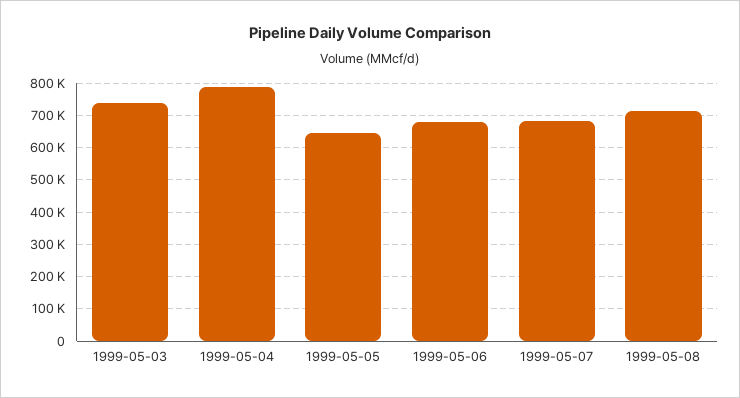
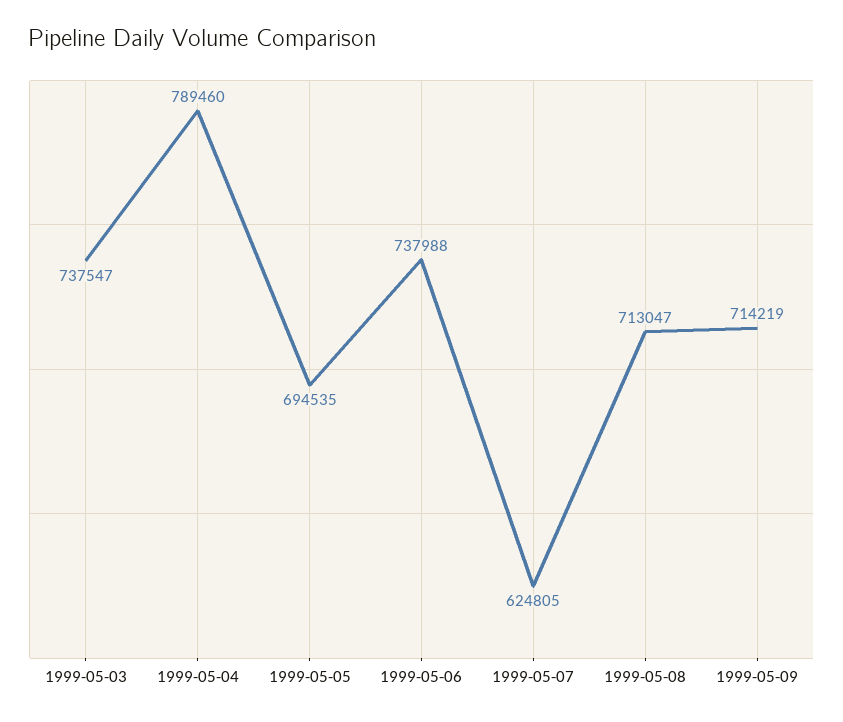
1999-05-05: 640000 -> 694535
1999-05-06: 680000 -> 737988
1999-05-07: 680000 -> 624805
1999-05-09: none -> 714219

